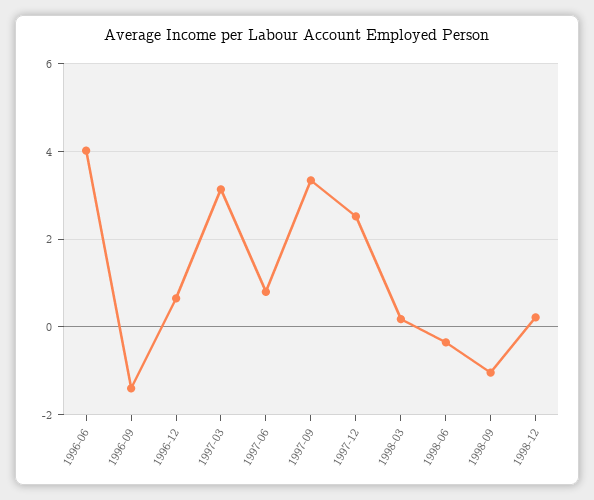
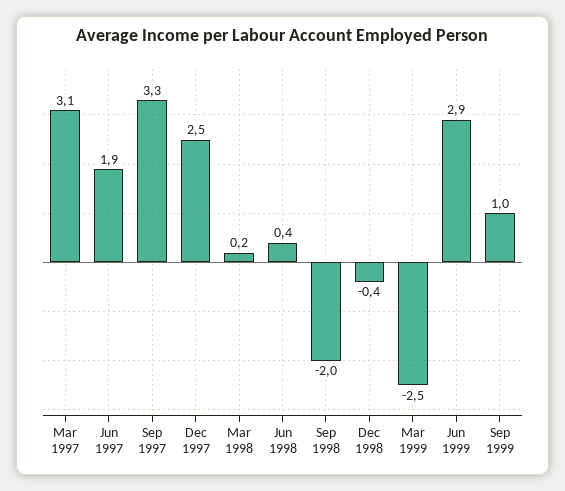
1996-06: 4 -> none
1996-09: -1.4 -> none
1996-12: 0.6 -> none
1997-06: 0.8 -> 1.9
1998-06: -0.4 -> 0.4
1998-09: -1 -> -2
1998-12: 0.2 -> -0.4
Mar 1999: none -> -2.5
Jun 1999: none -> 2.9
Sep 1999: none -> 1

